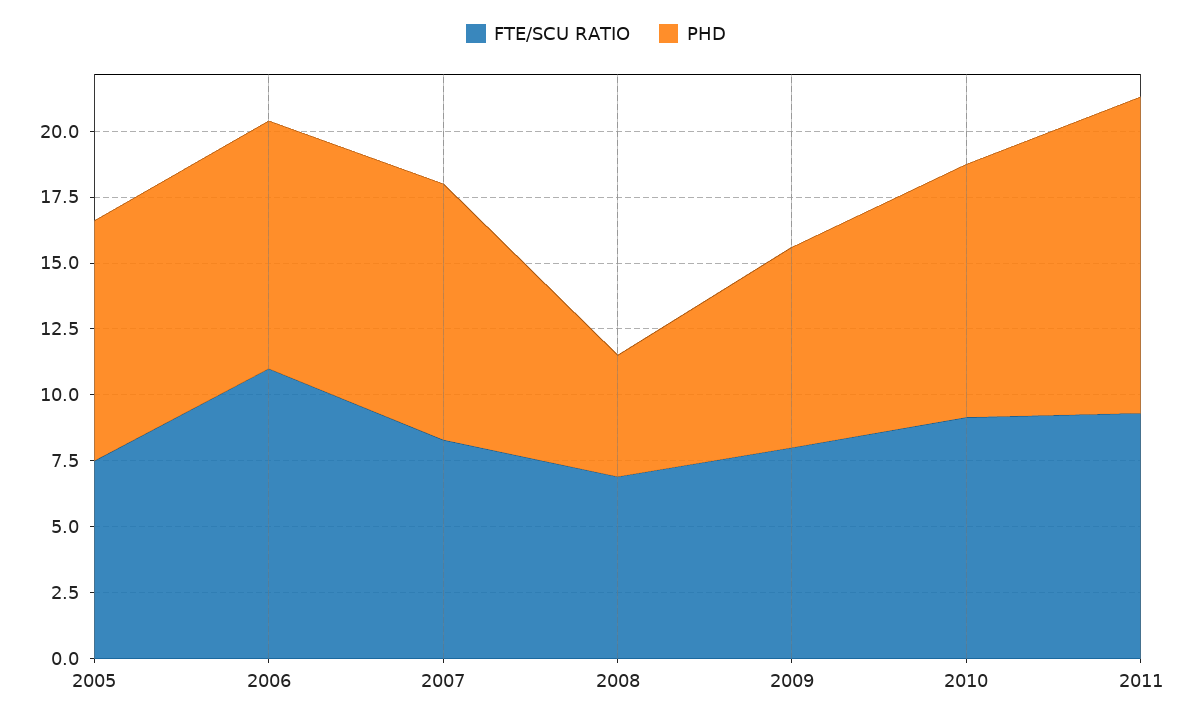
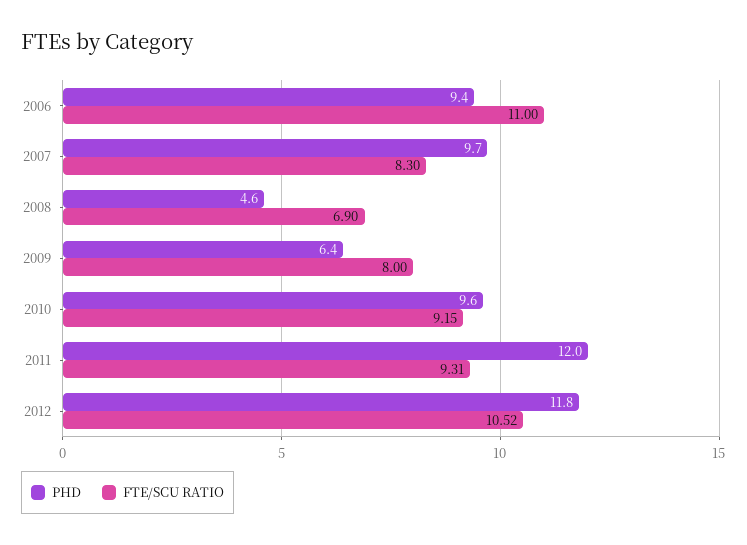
FTE/SCU RATIO, 2005: 7.5 -> none
PHD, 2005: 9 -> none
PHD, 2009: 7.5 -> 6.4
PHD, 2012: none -> 11.8
FTE/SCU RATIO, 2012: none -> 10.52

